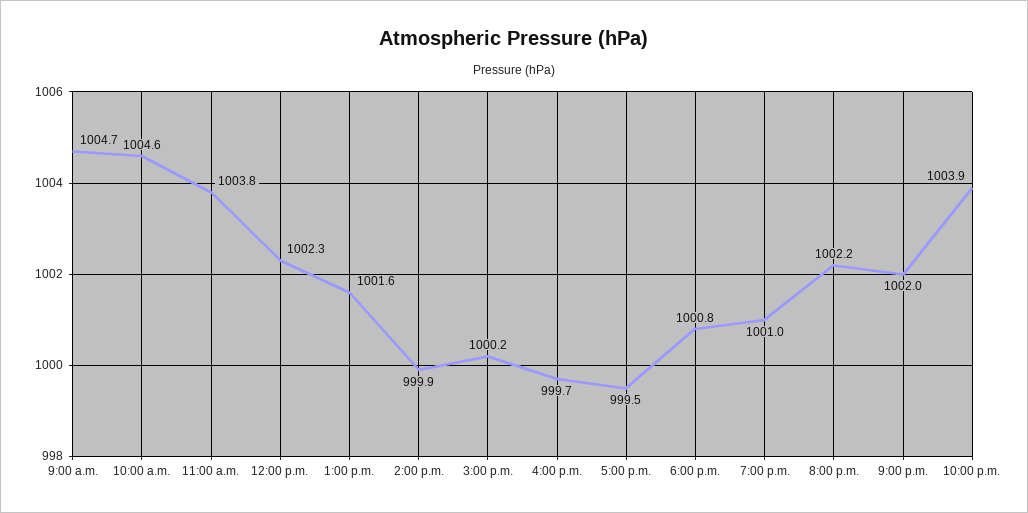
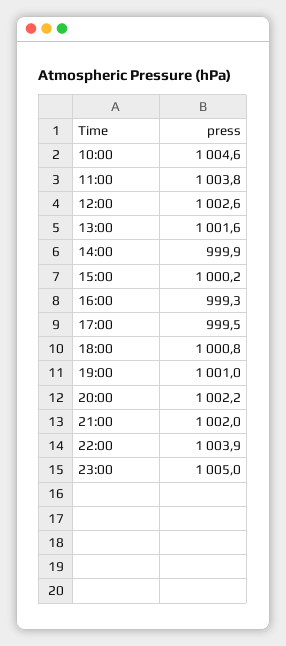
9:00 a.m.: 1004.7 -> none
12:00 p.m.: 1002.3 -> 1002.6
4:00 p.m.: 999.7 -> 999.3
23:00: none -> 1005

